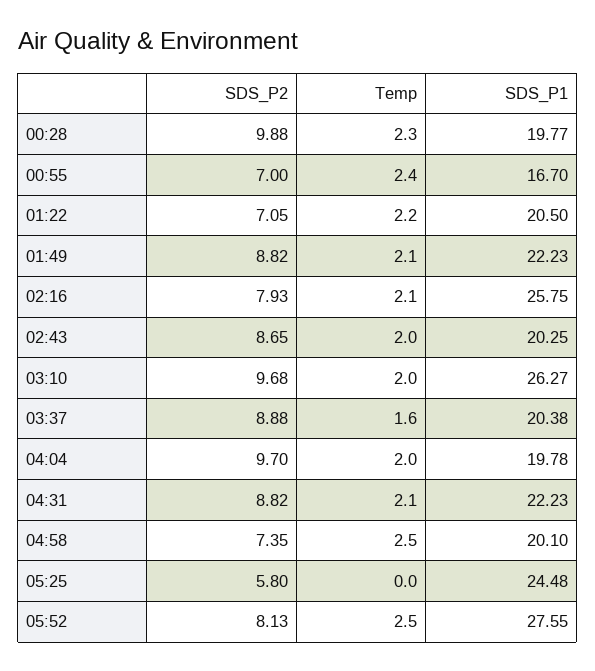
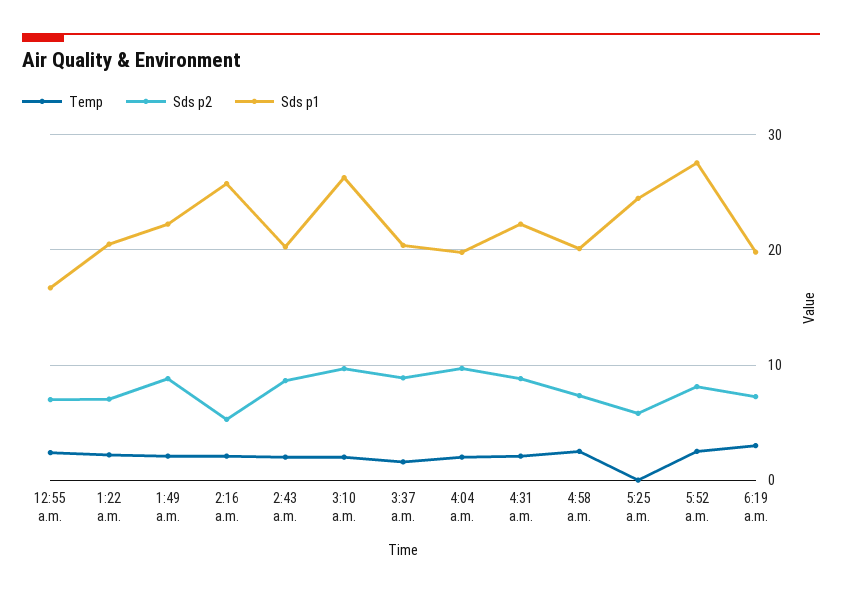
SDS_P2, 00:28: 9.88 -> none
Temp, 00:28: 2.3 -> none
SDS_P1, 00:28: 19.77 -> none
SDS_P2, 02:16: 7.93 -> 5
Temp, 6:19 a.m.: none -> 3
SDS_P2, 6:19 a.m.: none -> 7
SDS_P1, 6:19 a.m.: none -> 20

